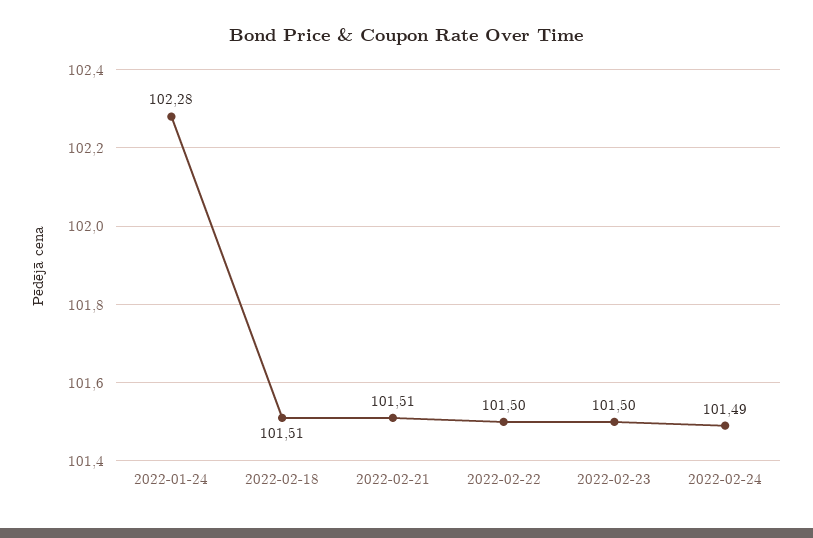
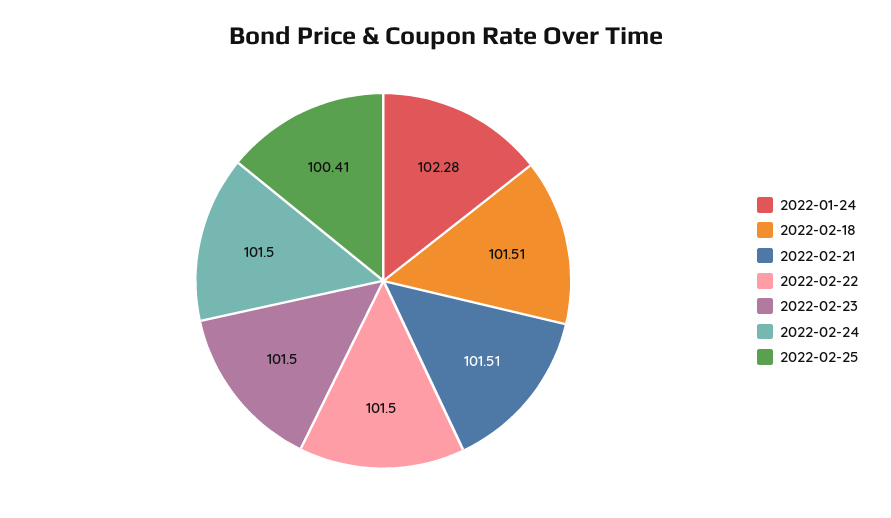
2022-02-24: 101.49 -> 101.5
2022-02-25: none -> 100.41

